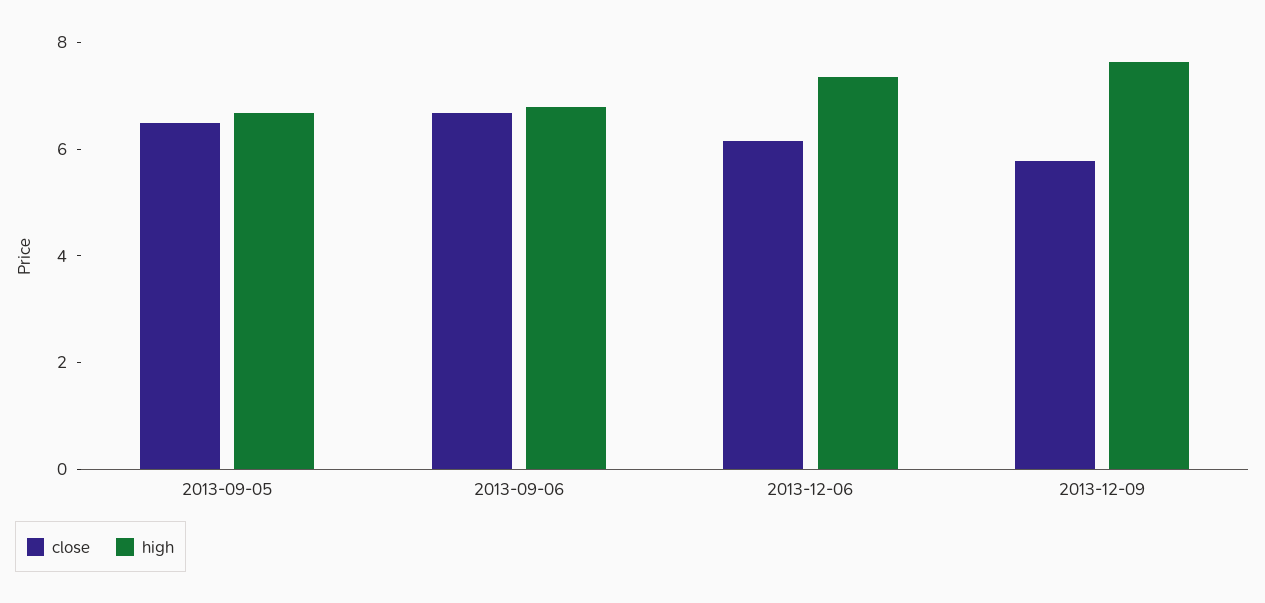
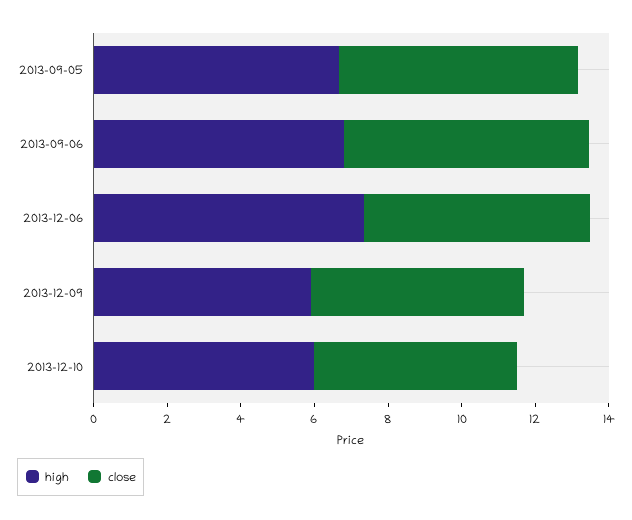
high, 2013-12-09: 7.5 -> 6
high, 2013-12-10: none -> 6
close, 2013-12-10: none -> 5.5

